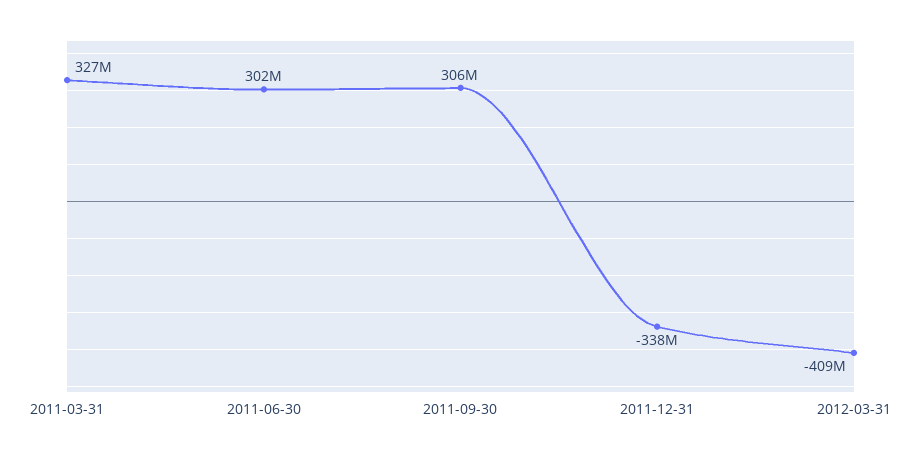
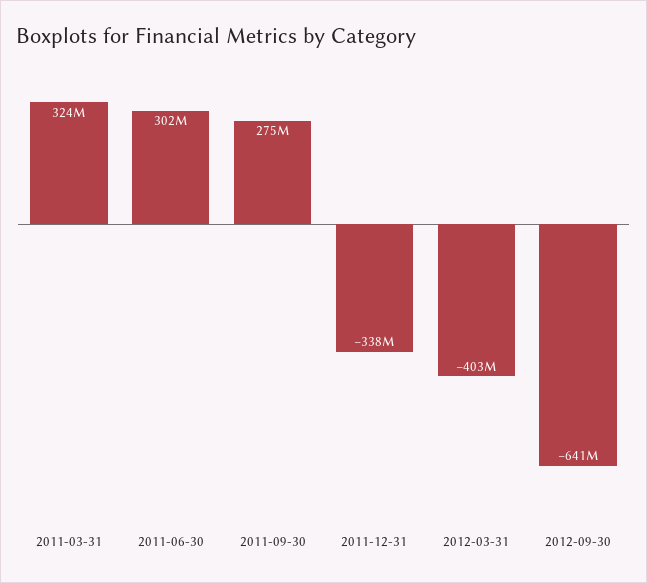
2011-03-31: 327000000 -> 324000000
2011-09-30: 306000000 -> 275000000
2012-03-31: -409000000 -> -403000000
2012-09-30: none -> -641000000

